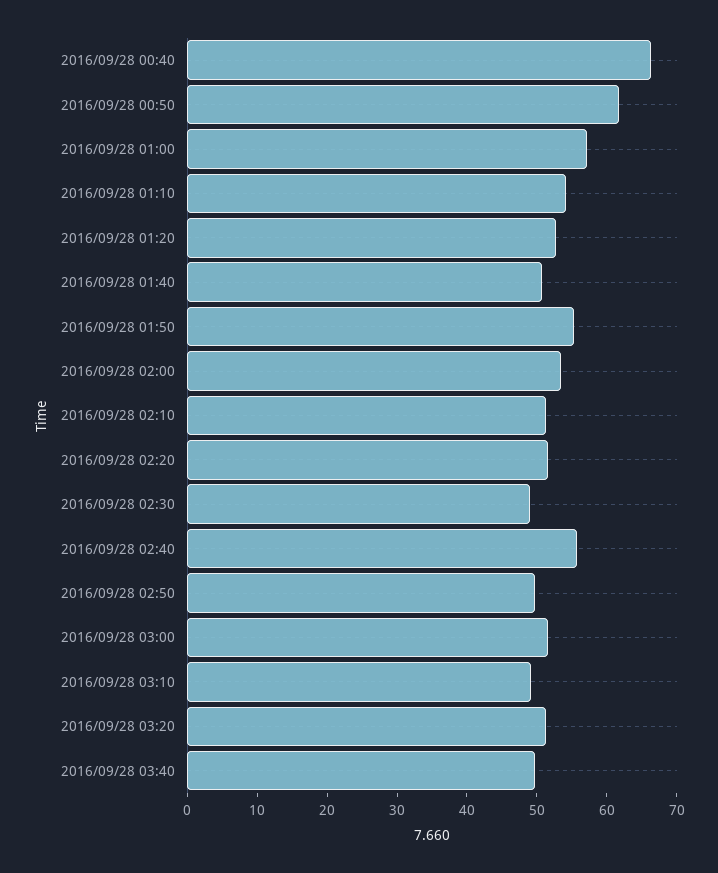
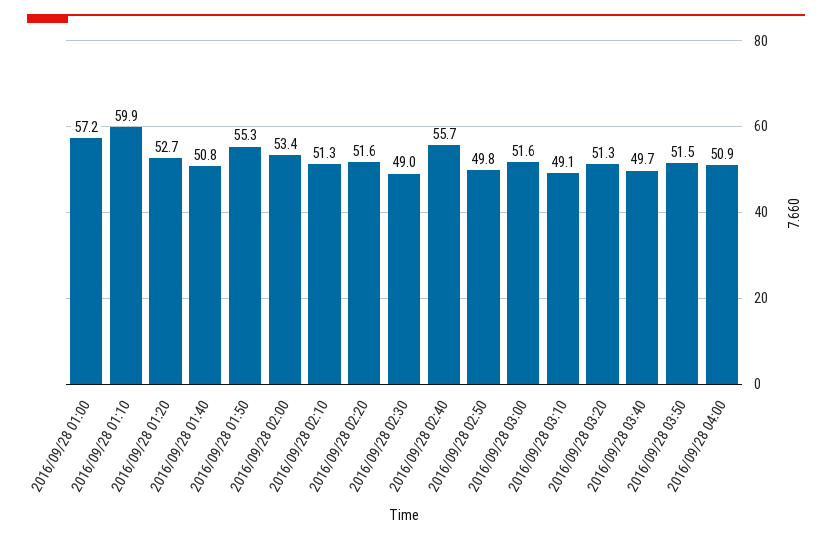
2016/09/28 00:40: 66 -> none
2016/09/28 00:50: 62 -> none
2016/09/28 01:10: 54 -> 59.9
2016/09/28 03:50: none -> 51.5
2016/09/28 04:00: none -> 50.9

